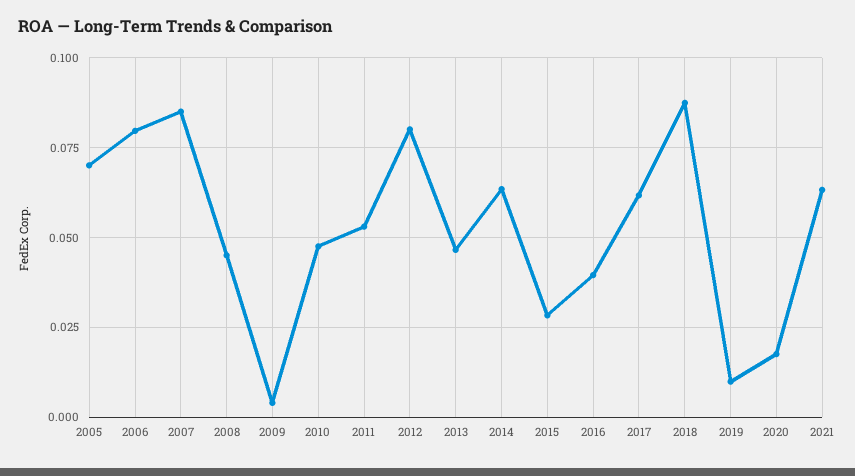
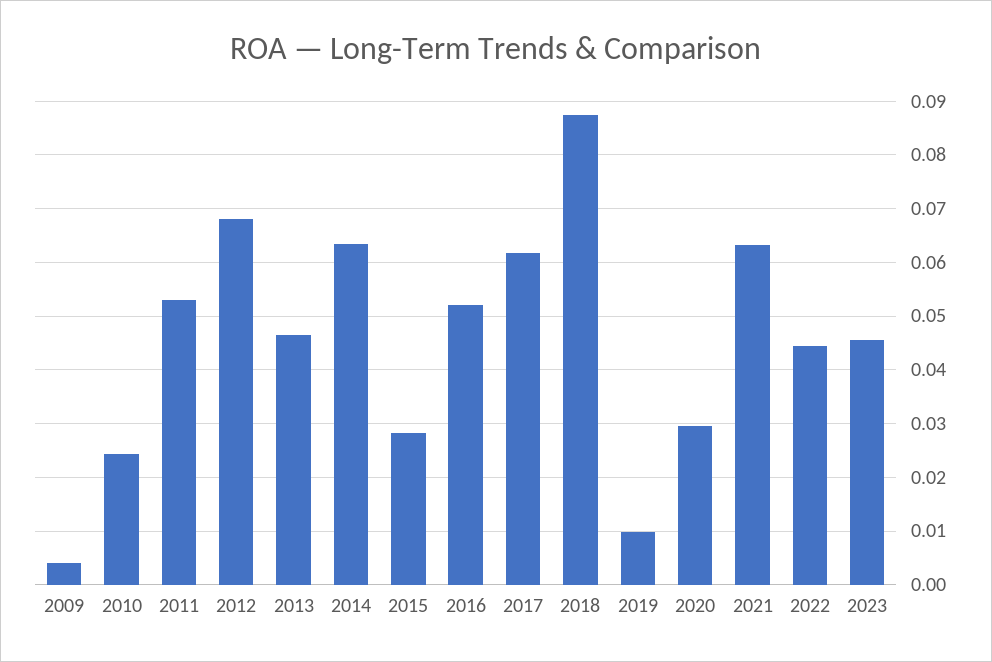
2005: 0.07 -> none
2006: 0.08 -> none
2007: 0.085 -> none
2008: 0.045 -> none
2010: 0.0475 -> 0.024
2012: 0.08 -> 0.068
2016: 0.04 -> 0.052
2020: 0.0175 -> 0.03
2022: none -> 0.044
2023: none -> 0.046

